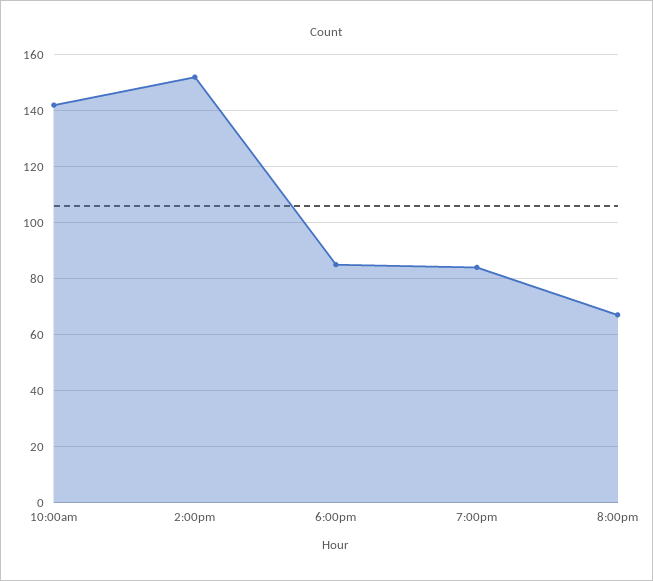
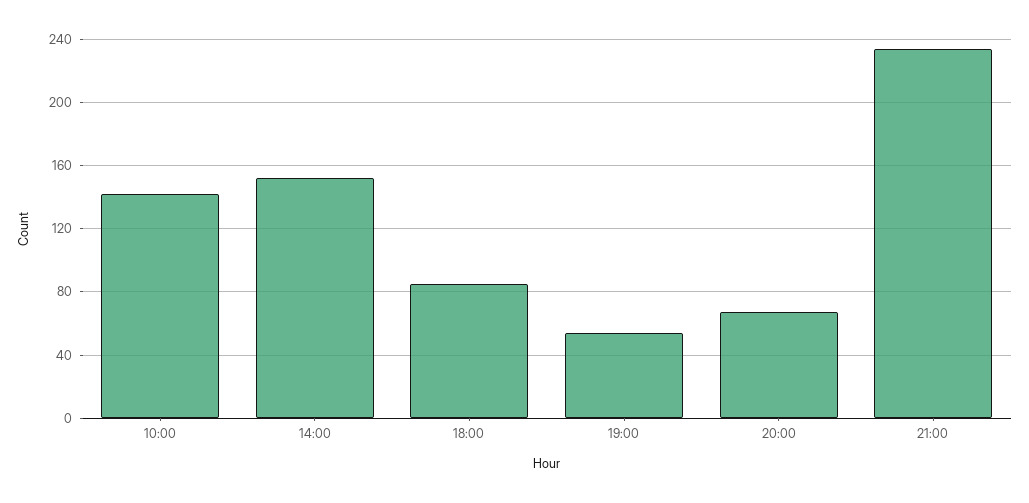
7:00pm: 85 -> 55
21:00: none -> 235

